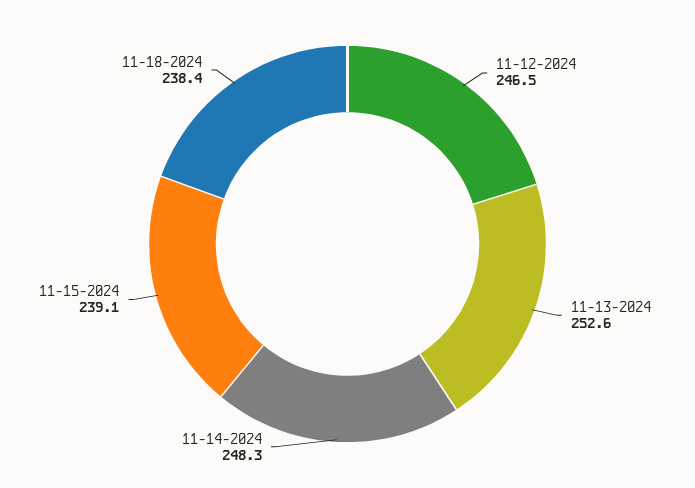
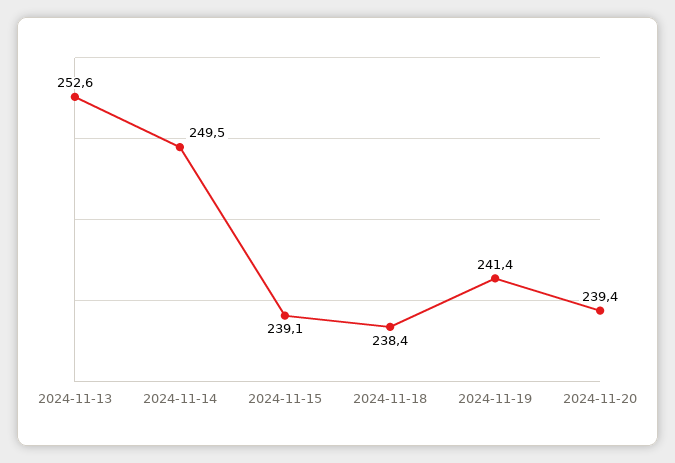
11-12-2024: 246.5 -> none
11-14-2024: 248.3 -> 249.5
2024-11-19: none -> 241.4
2024-11-20: none -> 239.4

